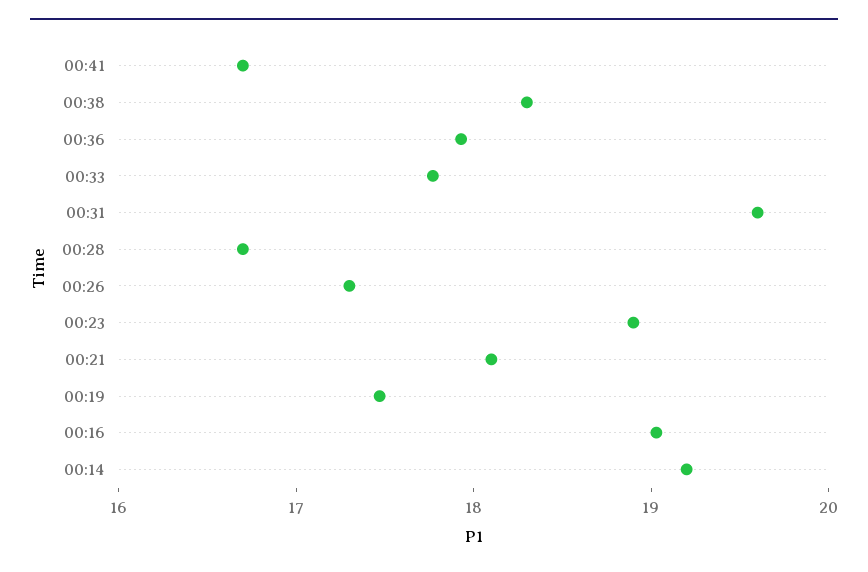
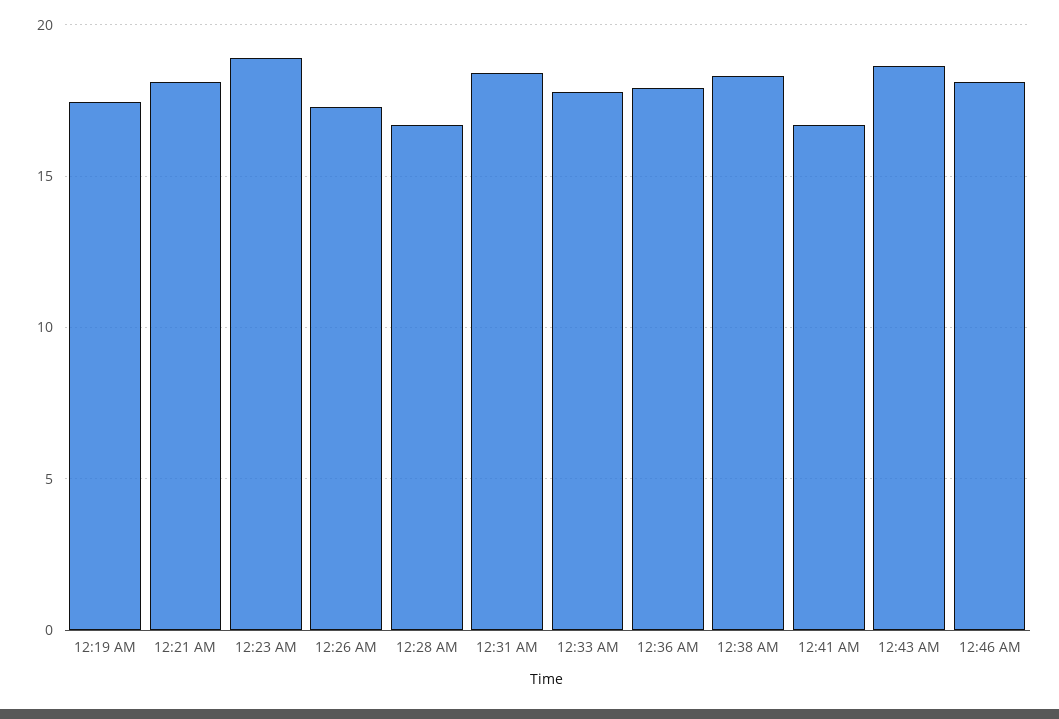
00:31: 19.6 -> 18.5
00:16: 19 -> none
00:14: 19.2 -> none
12:43 AM: none -> 18.5
12:46 AM: none -> 18

